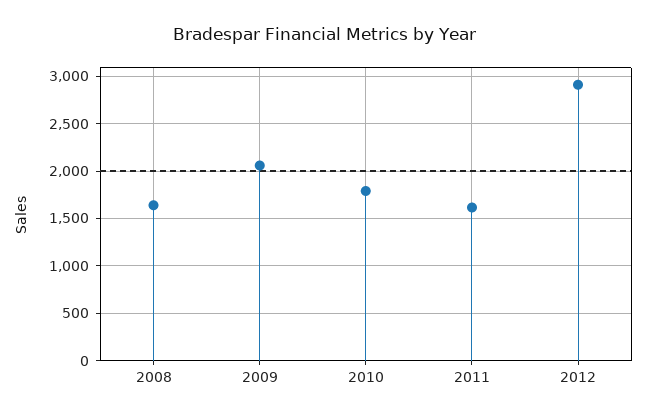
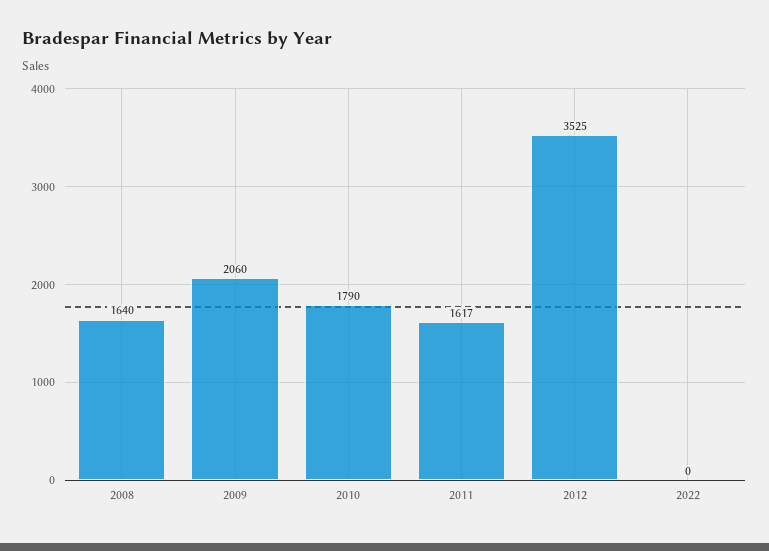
2012: 2900 -> 3525
2022: none -> 0

